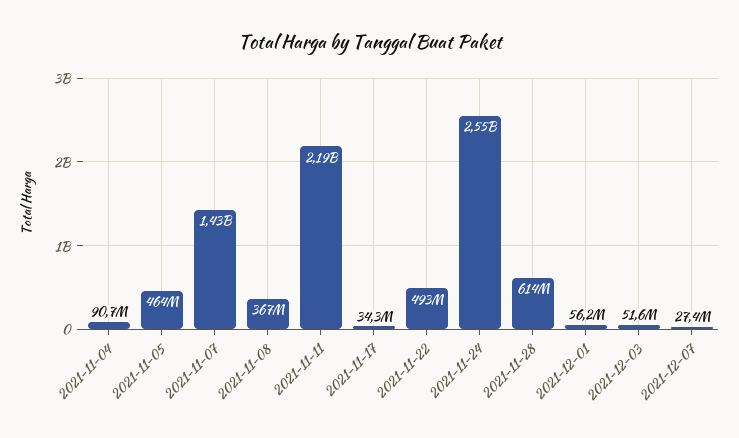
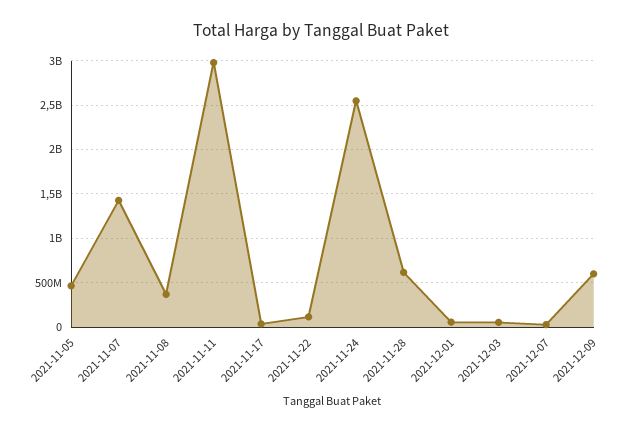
2021-11-04: 90700000 -> none
2021-11-11: 2190000000 -> 3000000000
2021-11-22: 493000000 -> 100000000
2021-12-09: none -> 600000000

